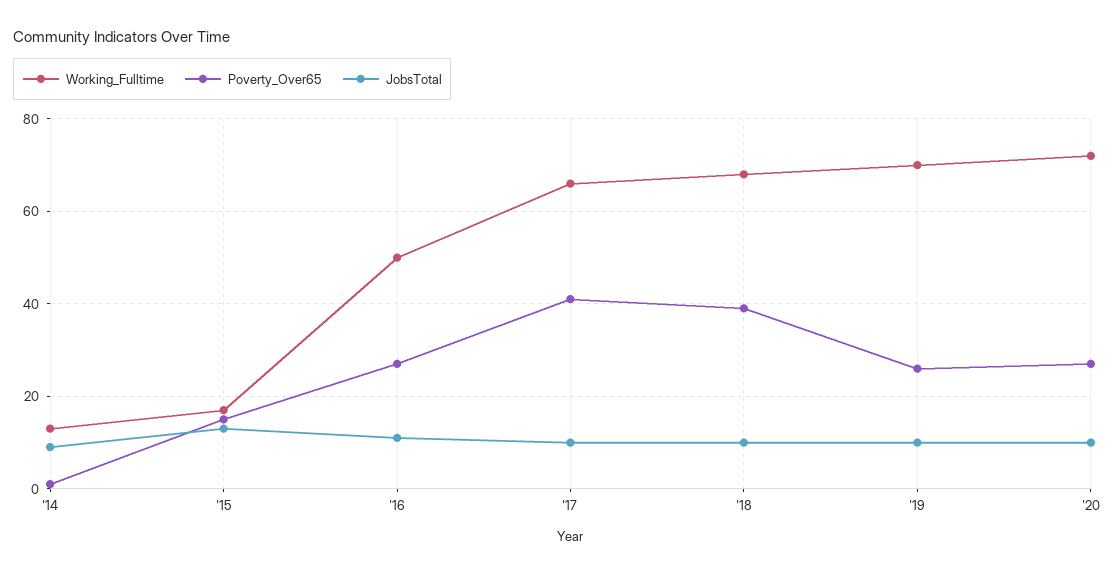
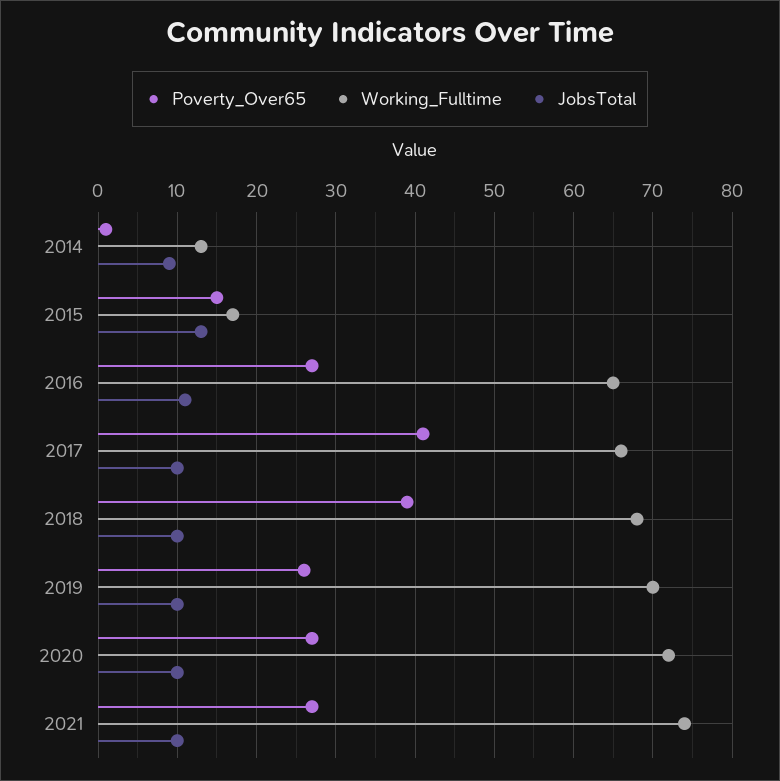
Working_Fulltime, '16: 50 -> 65
Poverty_Over65, 2021: none -> 27
Working_Fulltime, 2021: none -> 74
JobsTotal, 2021: none -> 10

